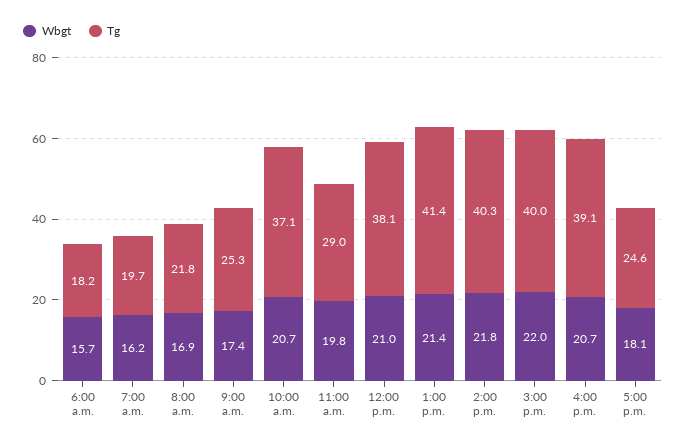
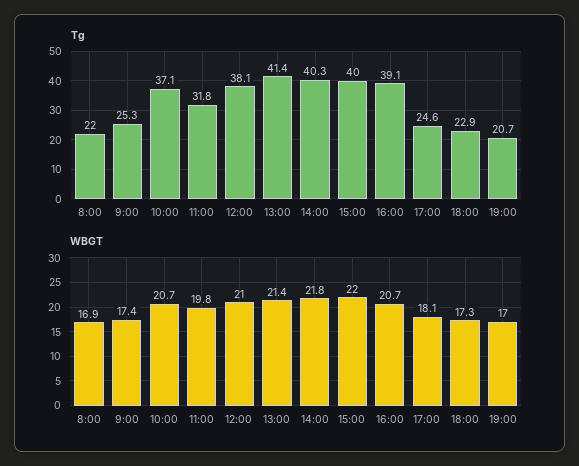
Wbgt, 6:00 a.m.: 15.7 -> none
Tg, 6:00 a.m.: 18.2 -> none
Wbgt, 7:00 a.m.: 16.2 -> none
Tg, 7:00 a.m.: 19.7 -> none
Tg, 8:00 a.m.: 21.8 -> 22
Tg, 11:00 a.m.: 29 -> 31.8
Tg, 18:00: none -> 22.9
Tg, 19:00: none -> 20.7
Wbgt, 18:00: none -> 17.3
Wbgt, 19:00: none -> 17

